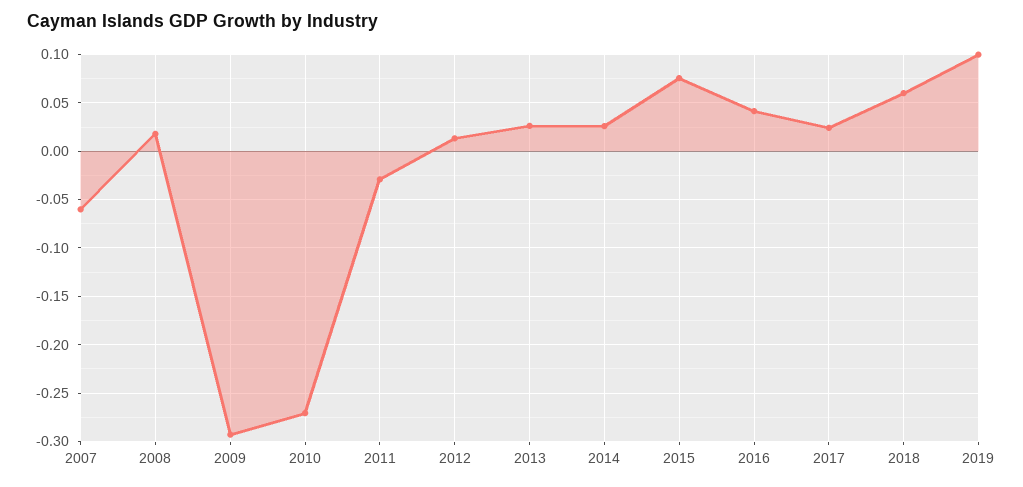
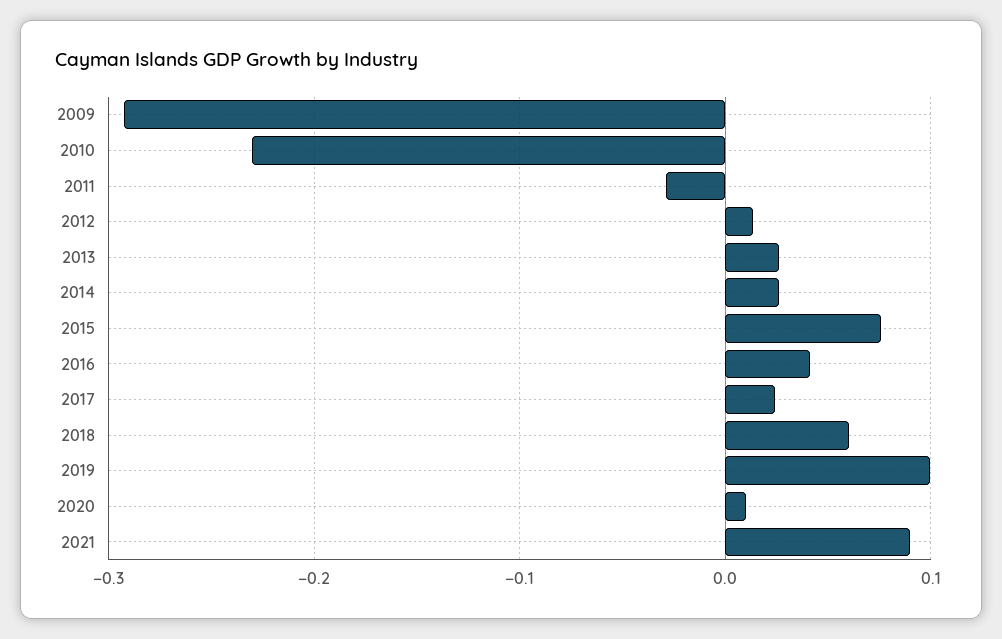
2007: -0.06 -> none
2008: 0.02 -> none
2010: -0.27 -> -0.23
2020: none -> 0.01
2021: none -> 0.09

